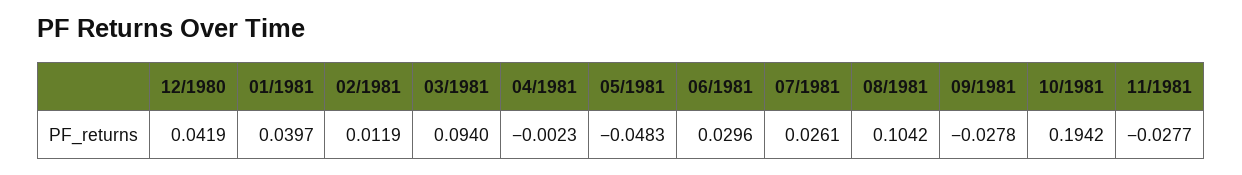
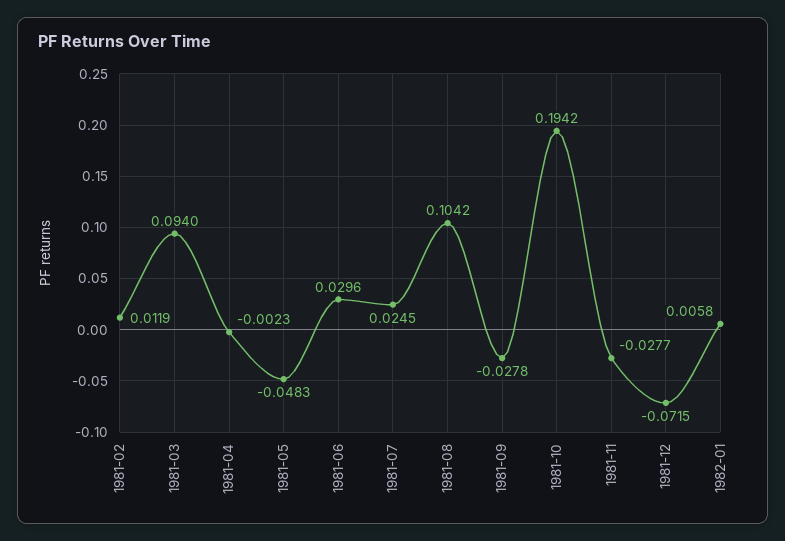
12/1980: 0.0419 -> none
01/1981: 0.0397 -> none
07/1981: 0.0261 -> 0.0245
1981-12: none -> -0.0715
1982-01: none -> 0.0058

